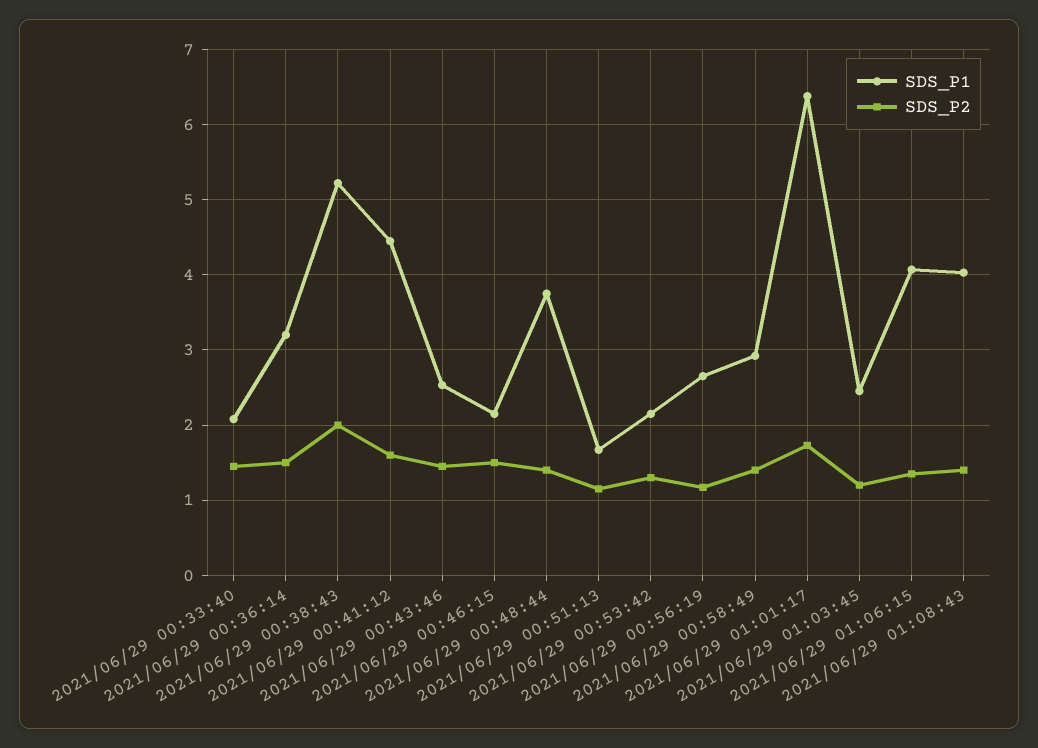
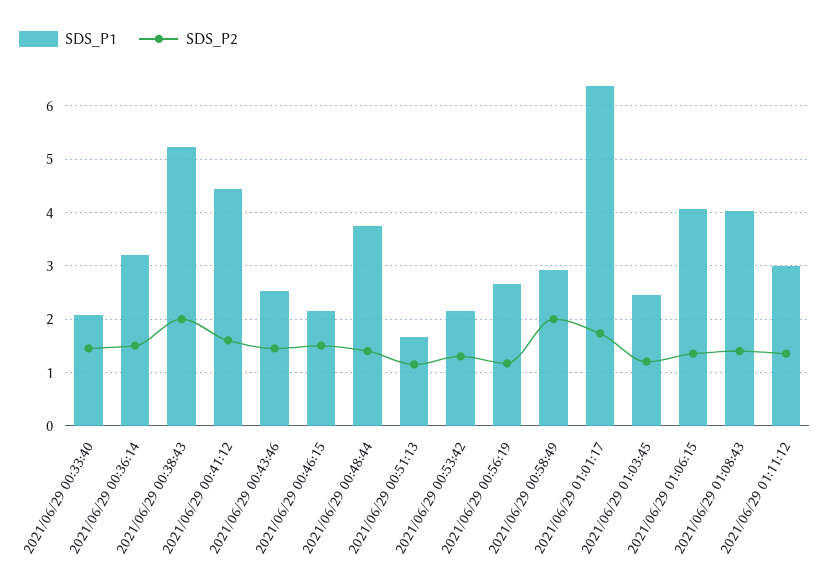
SDS_P2, 2021/06/29 00:58:49: 1.4 -> 2
SDS_P1, 2021/06/29 01:11:12: none -> 3
SDS_P2, 2021/06/29 01:11:12: none -> 1.4

